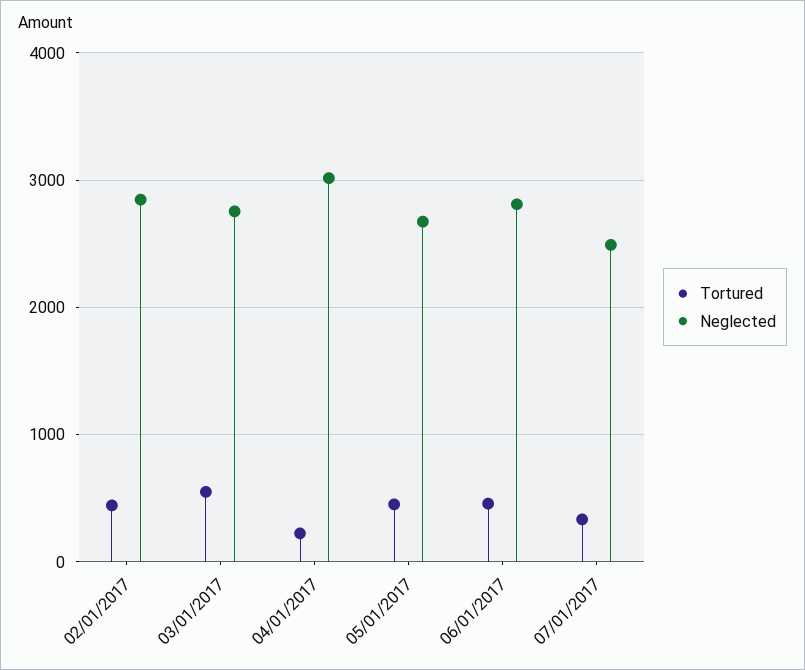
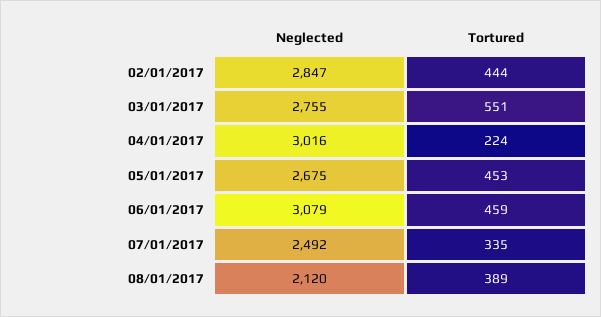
Neglected, 06/01/2017: 2800 -> 3079
Neglected, 08/01/2017: none -> 2120
Tortured, 08/01/2017: none -> 389

